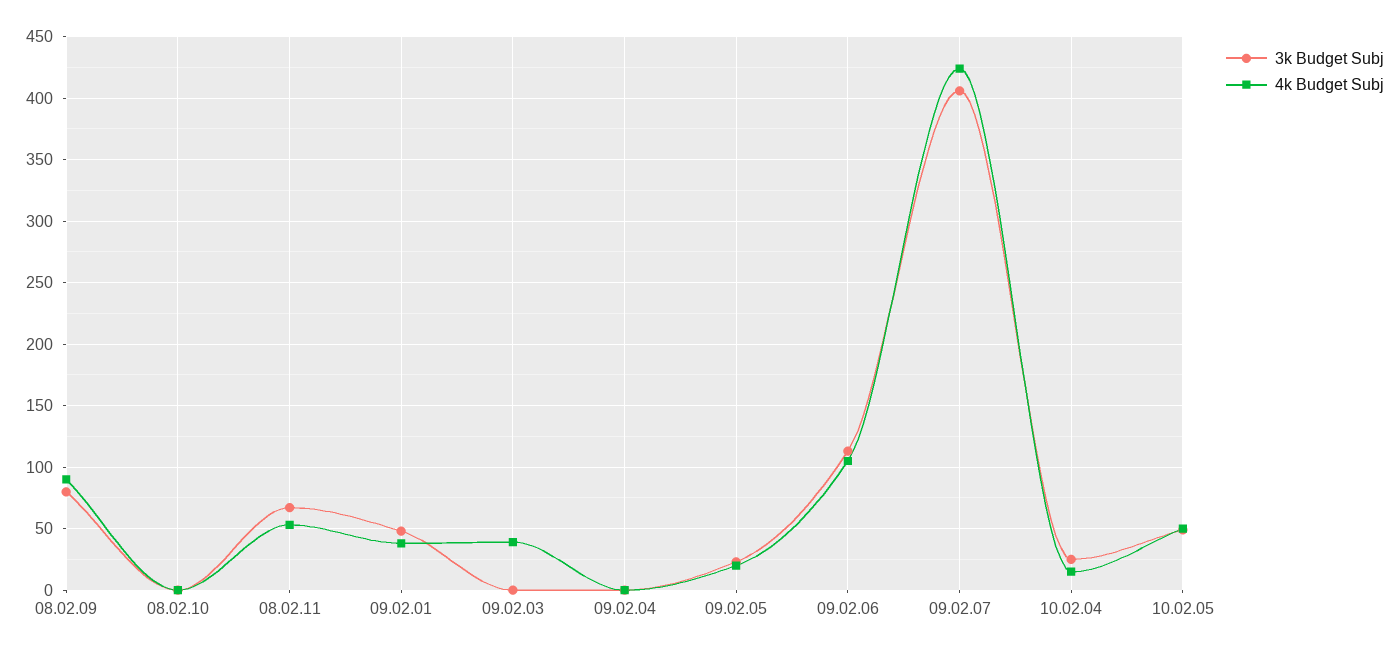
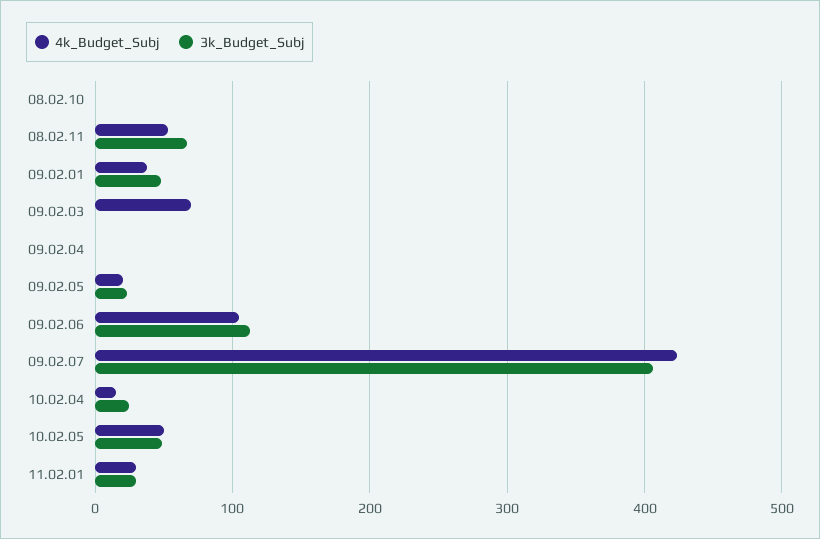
3k Budget Subj, 08.02.09: 80 -> none
4k Budget Subj, 08.02.09: 90 -> none
4k Budget Subj, 09.02.03: 40 -> 70
4k Budget Subj, 11.02.01: none -> 30
3k Budget Subj, 11.02.01: none -> 30

